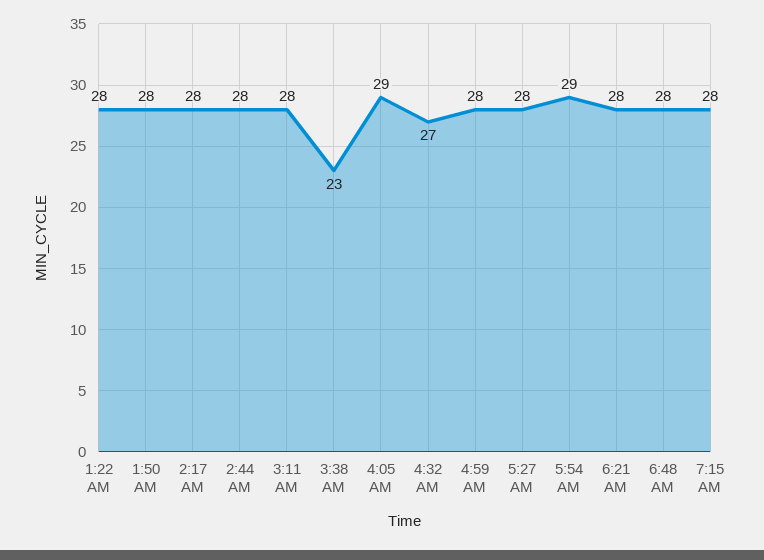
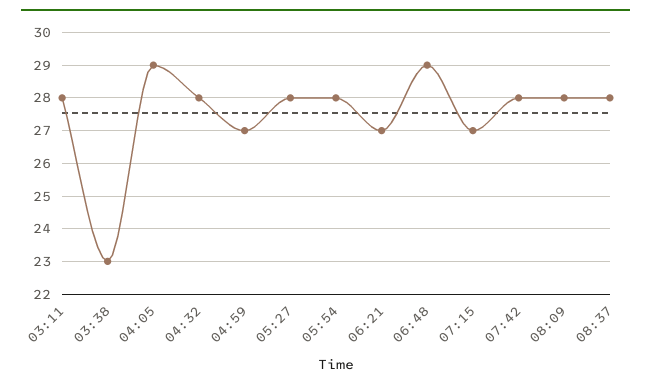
1:22 AM: 28 -> none
1:50 AM: 28 -> none
2:17 AM: 28 -> none
2:44 AM: 28 -> none
4:32 AM: 27 -> 28
4:59 AM: 28 -> 27
5:54 AM: 29 -> 28
6:21 AM: 28 -> 27
6:48 AM: 28 -> 29
7:15 AM: 28 -> 27
07:42: none -> 28
08:09: none -> 28
08:37: none -> 28

